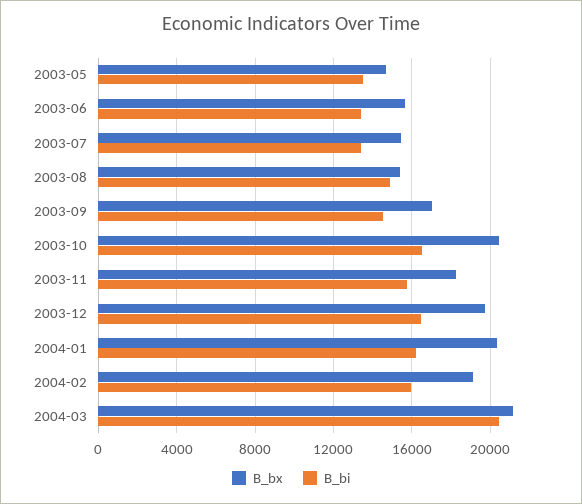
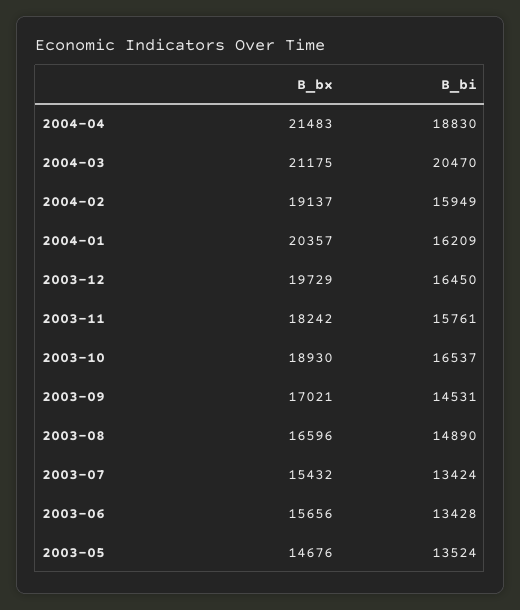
B_bx, 2003-08: 15500 -> 16596
B_bx, 2003-10: 20500 -> 18930
B_bx, 2004-04: none -> 21483
B_bi, 2004-04: none -> 18830

